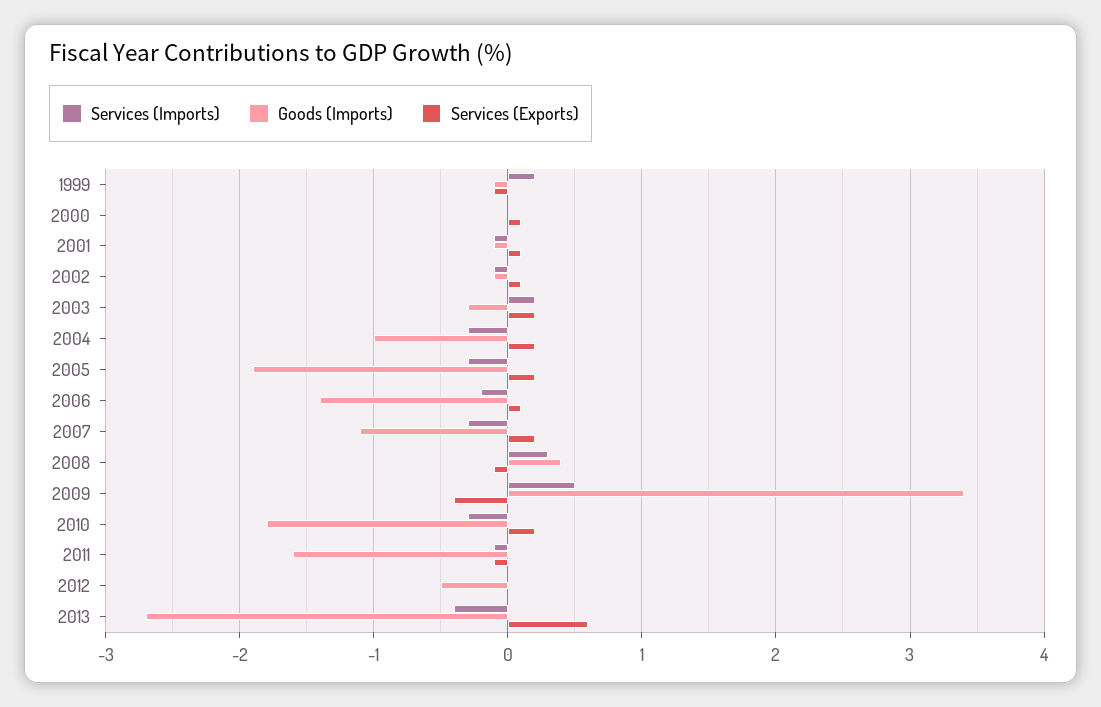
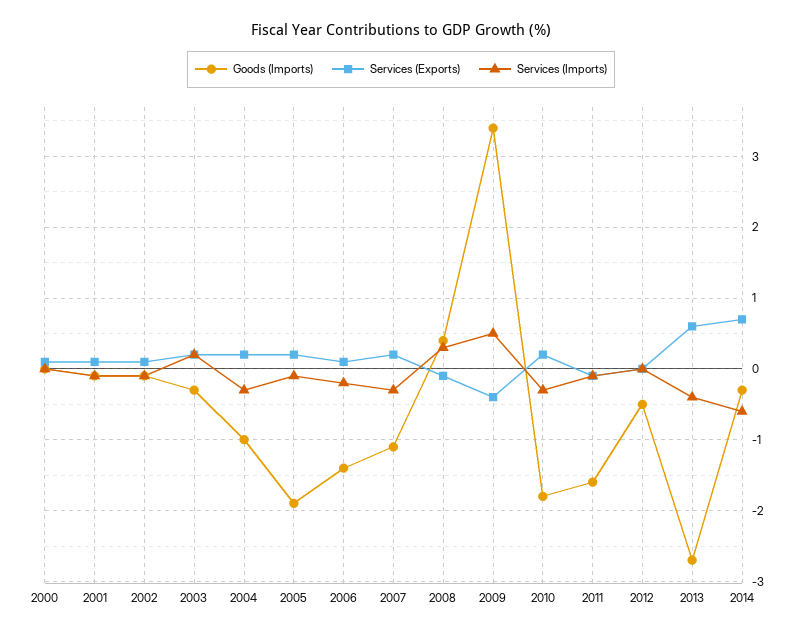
Services (Imports), 1999: 0.2 -> none
Goods (Imports), 1999: -0.1 -> none
Services (Exports), 1999: -0.1 -> none
Services (Imports), 2005: -0.3 -> -0.1
Goods (Imports), 2014: none -> -0.3
Services (Exports), 2014: none -> 0.7
Services (Imports), 2014: none -> -0.6

